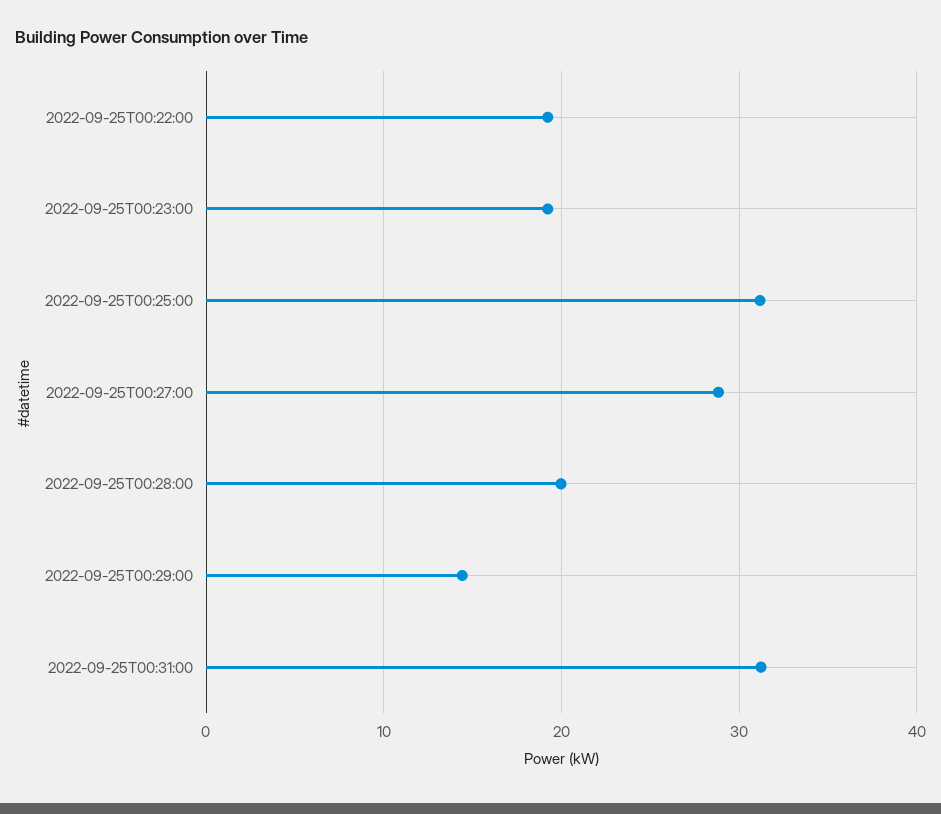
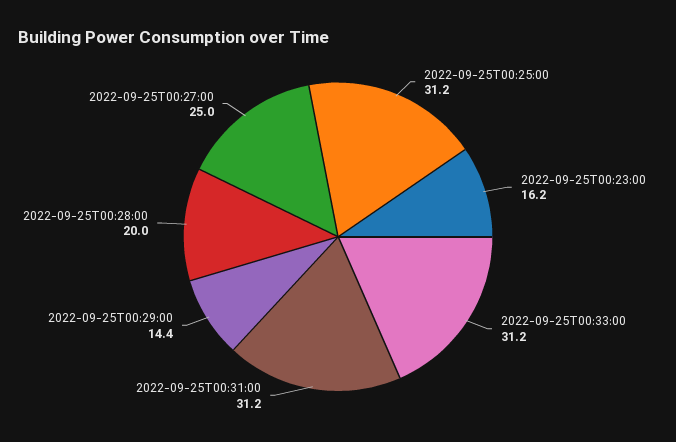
2022-09-25T00:22:00: 19 -> none
2022-09-25T00:23:00: 19 -> 16.2
2022-09-25T00:27:00: 29 -> 25
2022-09-25T00:33:00: none -> 31.2

